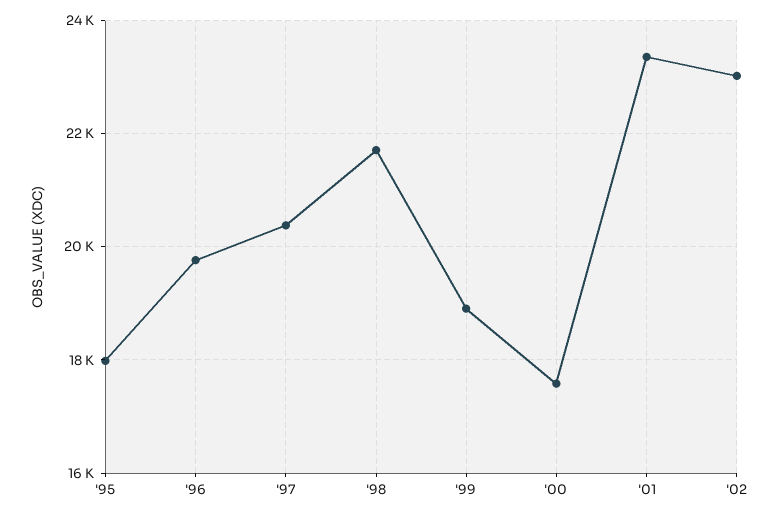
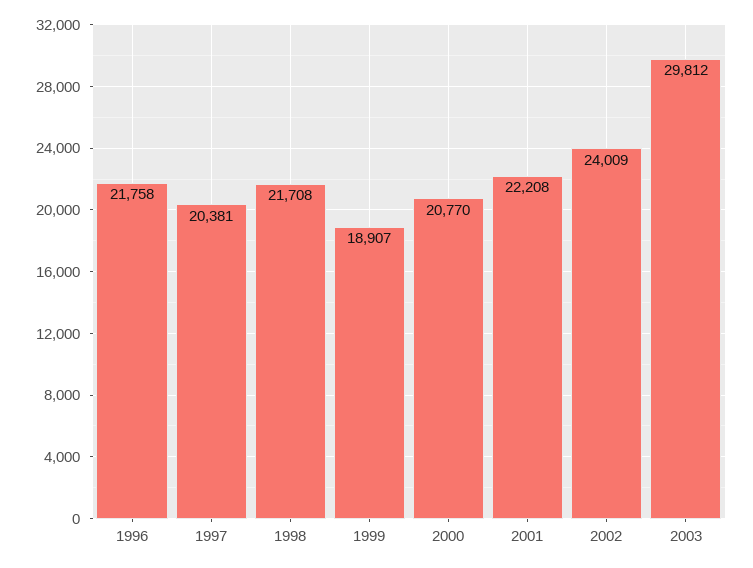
'95: 18000 -> none
'96: 19800 -> 21758
'00: 17600 -> 20770
'01: 23400 -> 22208
'02: 23000 -> 24009
2003: none -> 29812

